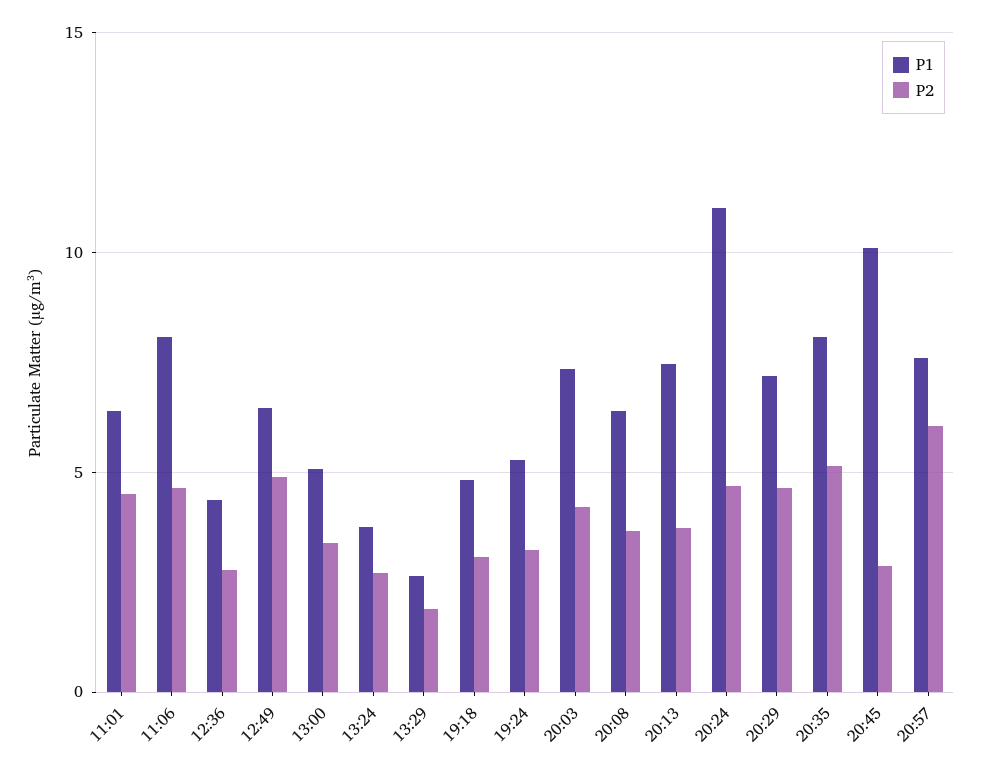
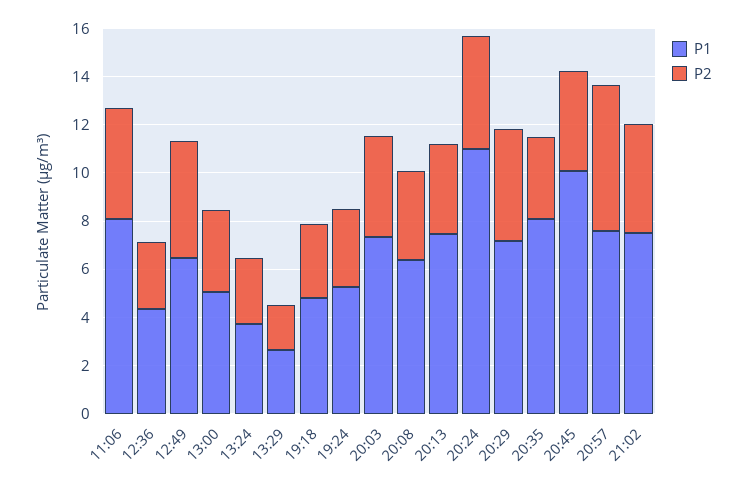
P1, 11:01: 6.5 -> none
P2, 11:01: 4.5 -> none
P2, 20:35: 5 -> 3.5
P2, 20:45: 3 -> 4
P1, 21:02: none -> 7.5
P2, 21:02: none -> 4.5

